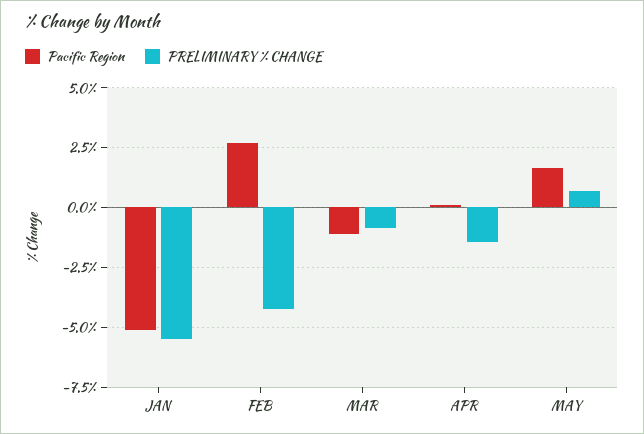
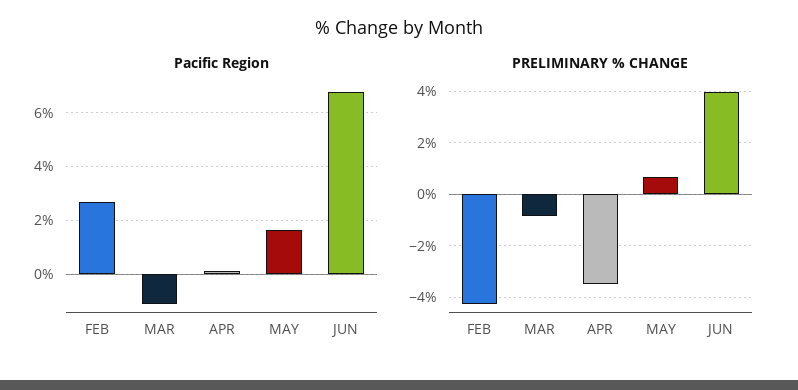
Pacific Region, JAN: -5 -> none
PRELIMINARY % CHANGE, JAN: -5.5 -> none
PRELIMINARY % CHANGE, APR: -1.5 -> -3.5
Pacific Region, JUN: none -> 6.75
PRELIMINARY % CHANGE, JUN: none -> 4

